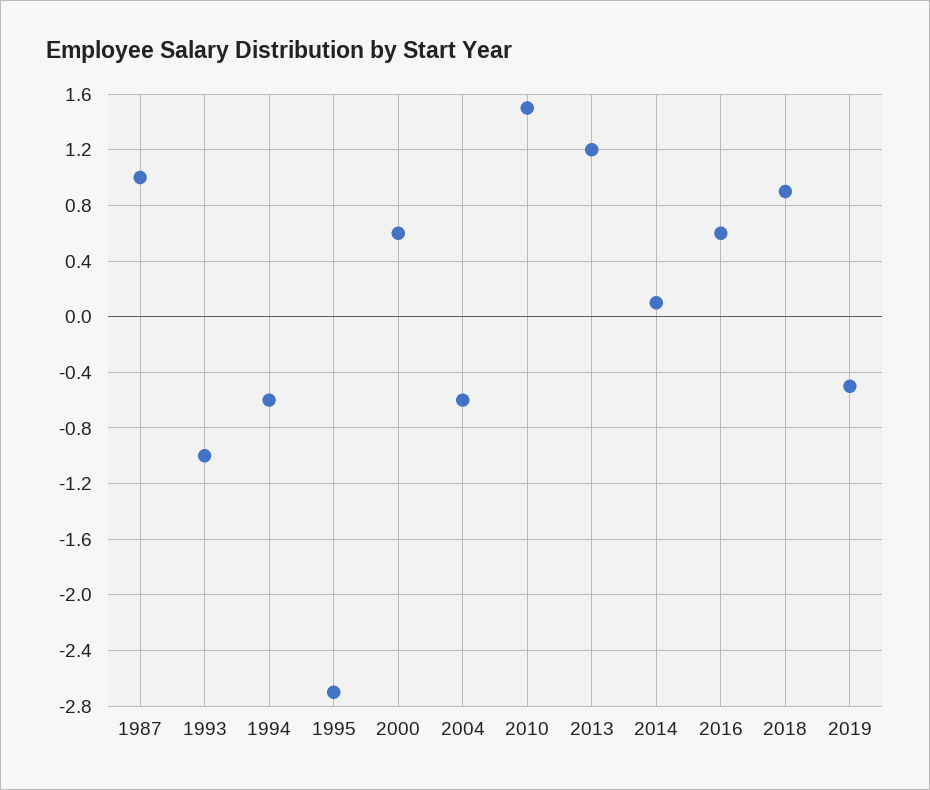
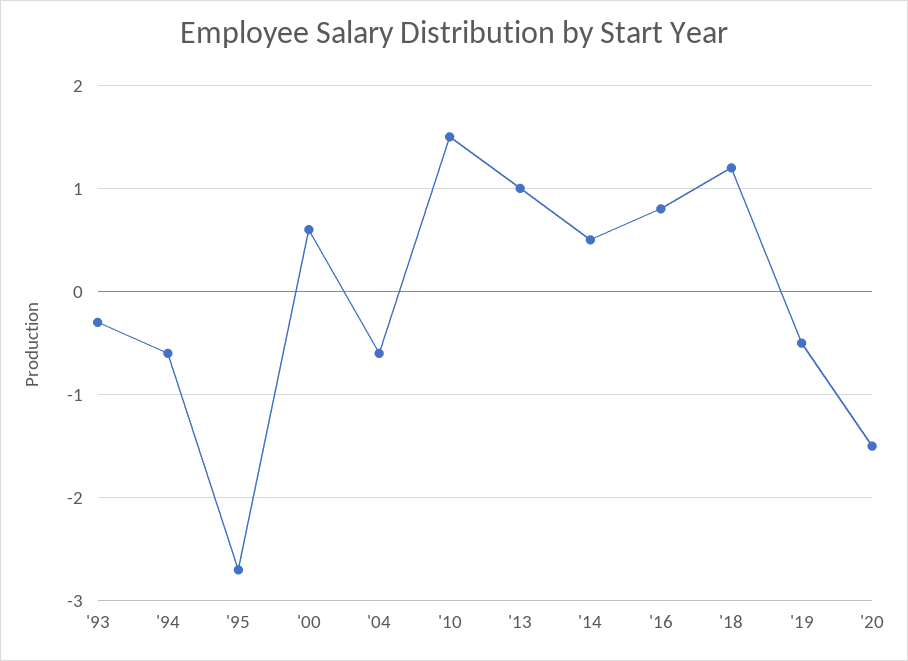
1987: 1 -> none
1993: -1 -> -0.3
2013: 1.2 -> 1
2014: 0.1 -> 0.5
2016: 0.6 -> 0.8
2018: 0.9 -> 1.2
'20: none -> -1.5

